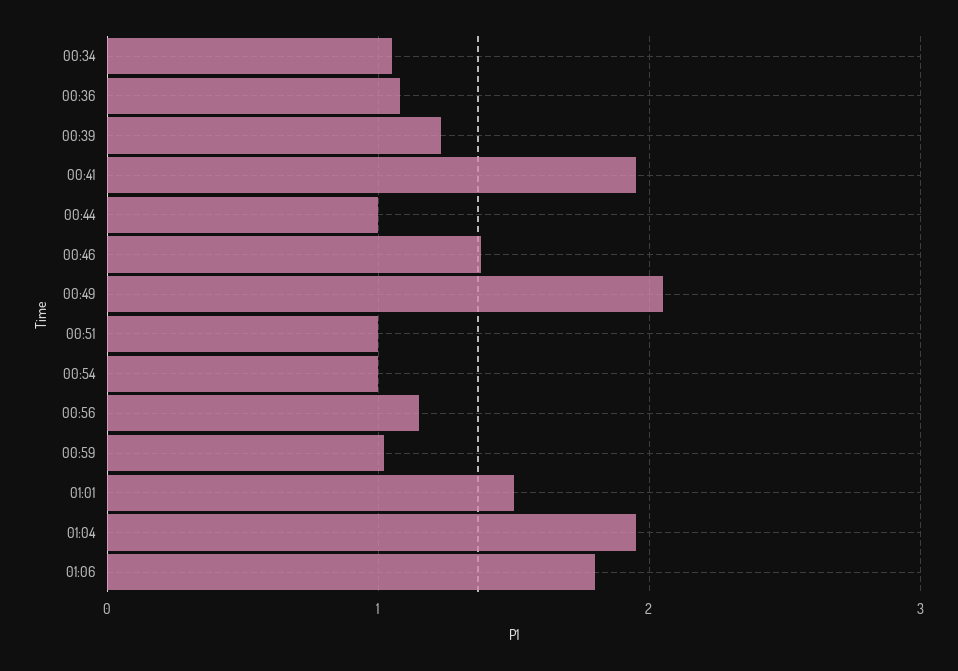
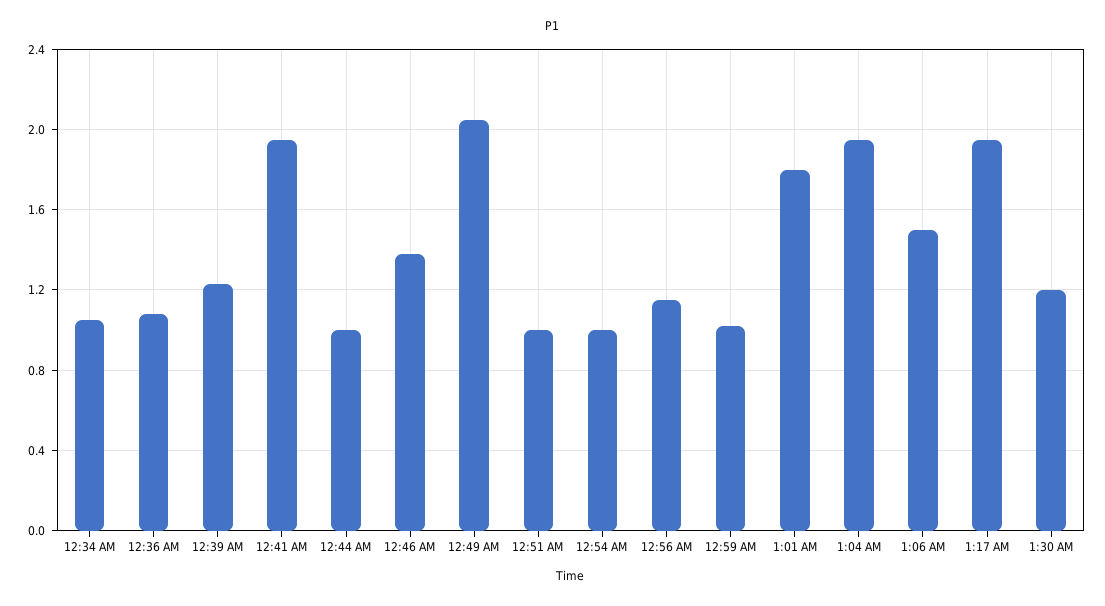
01:01: 1.5 -> 1.8
01:06: 1.8 -> 1.5
1:17 AM: none -> 1.95
1:30 AM: none -> 1.2

